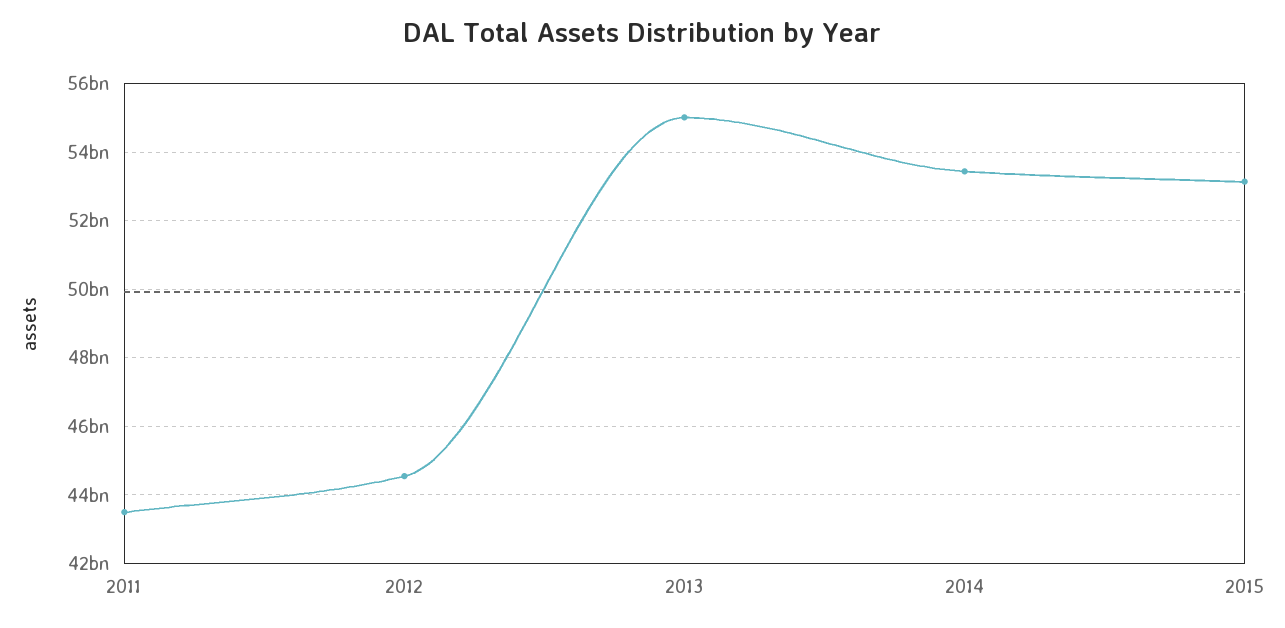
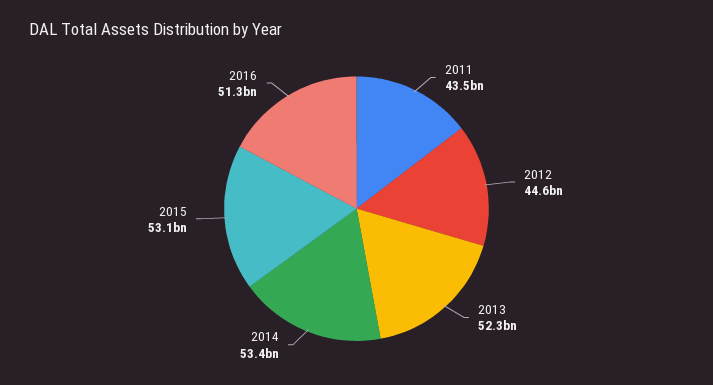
2013: 55000000000 -> 52300000000
2016: none -> 51300000000

